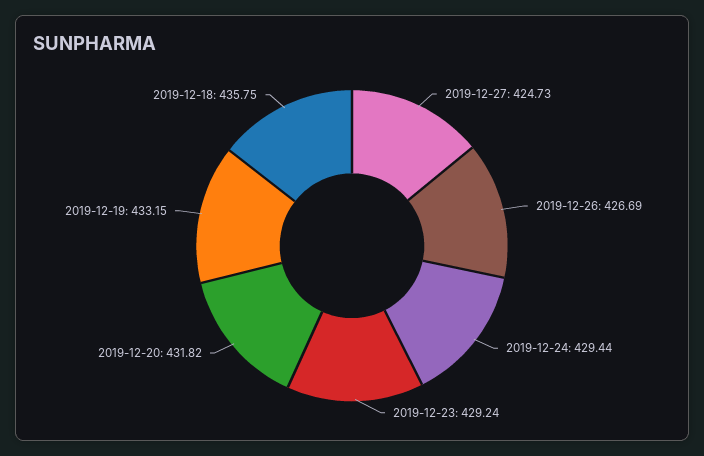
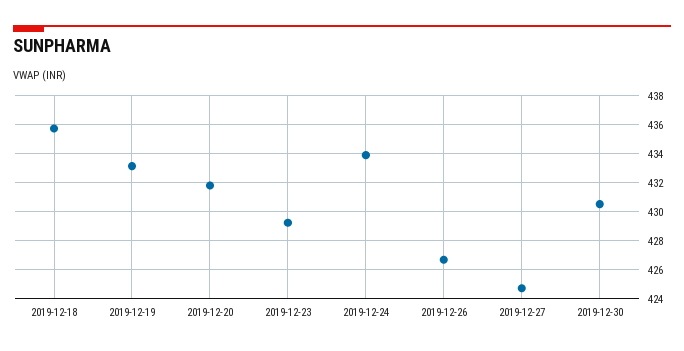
2019-12-24: 429.44 -> 434
2019-12-30: none -> 430.5

